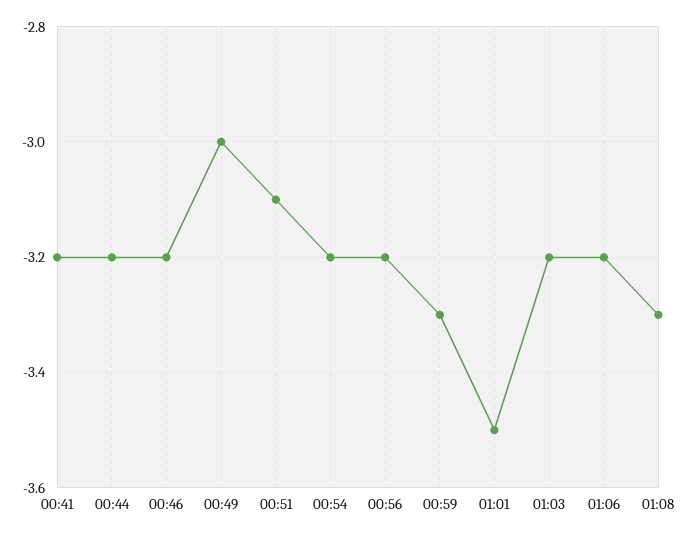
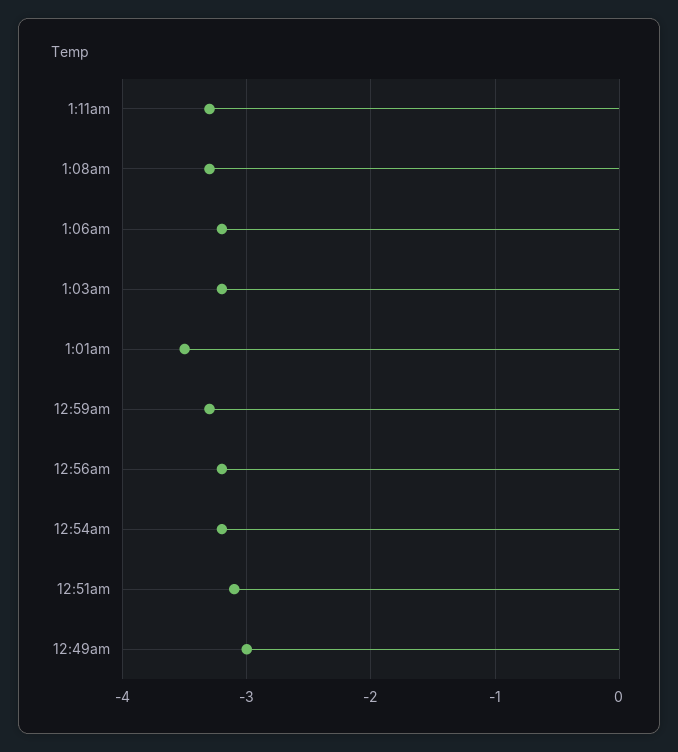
00:41: -3.2 -> none
00:44: -3.2 -> none
00:46: -3.2 -> none
1:11am: none -> -3.3

